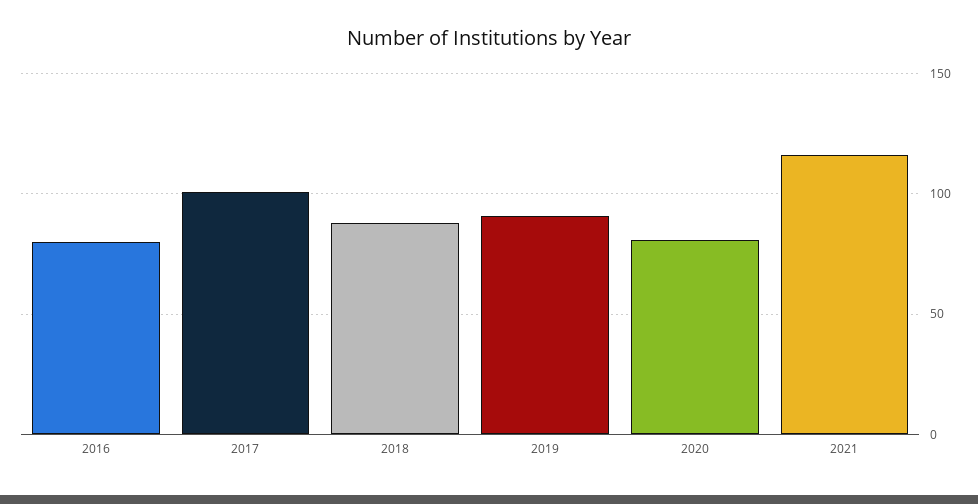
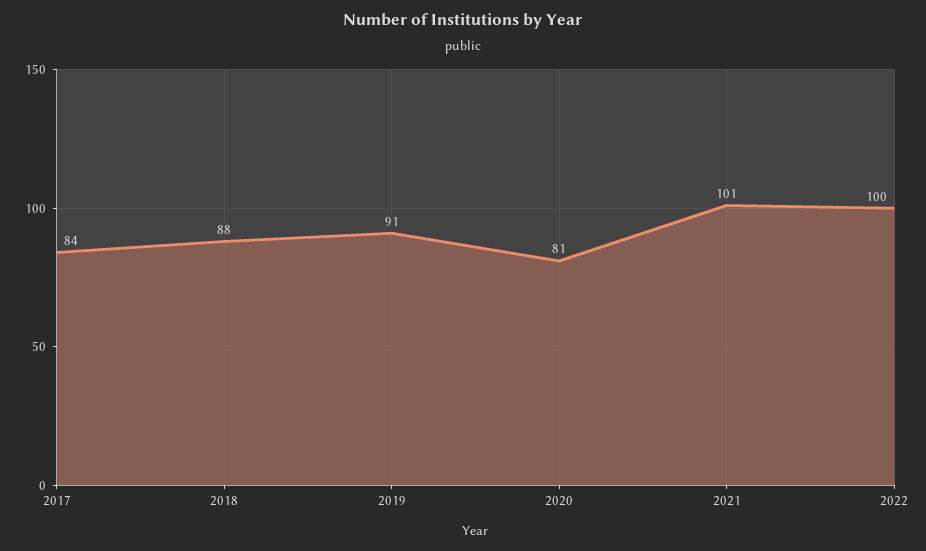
2016: 80 -> none
2017: 100 -> 84
2021: 115 -> 101
2022: none -> 100

